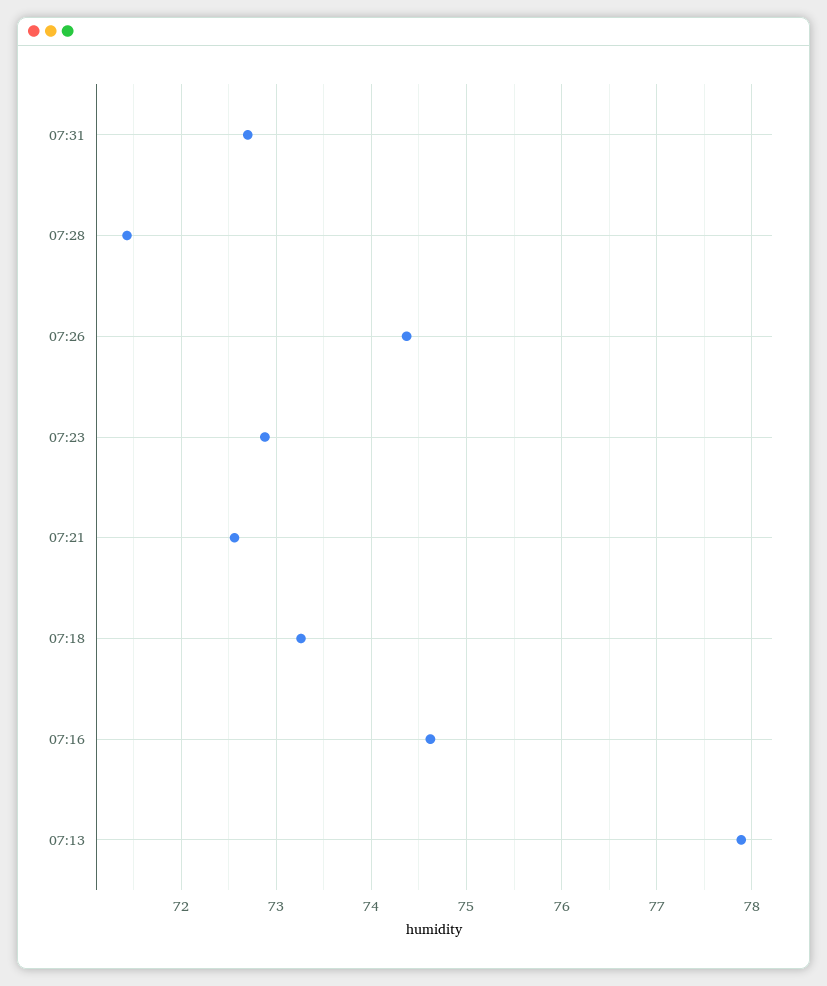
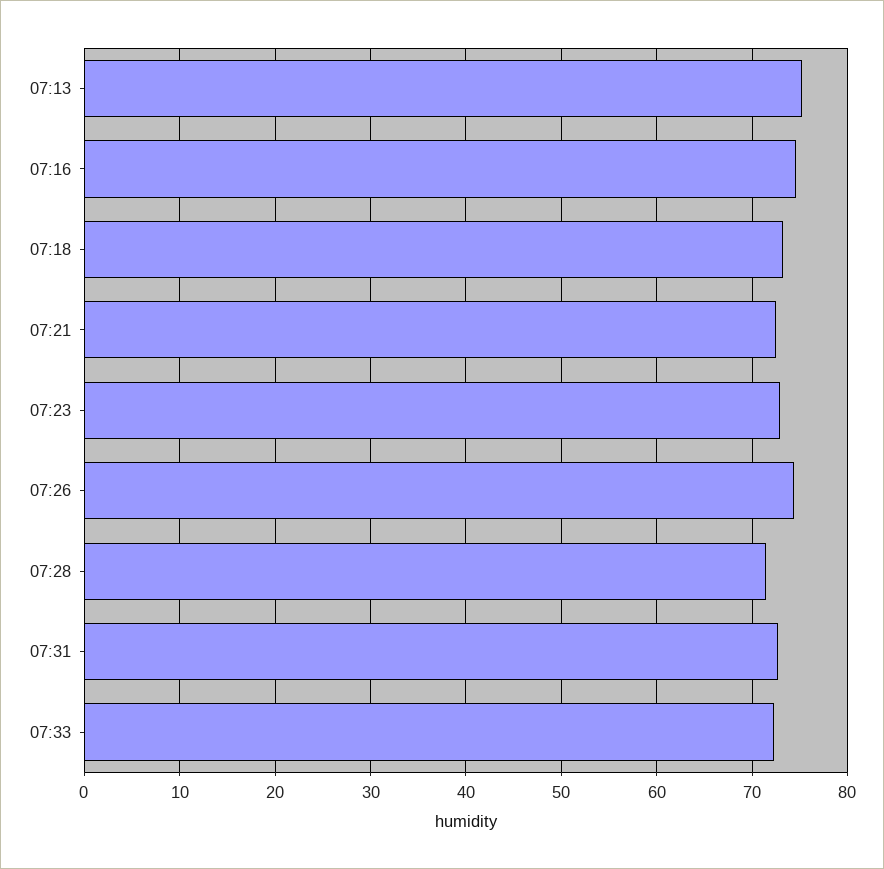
07:13: 77.9 -> 75
07:33: none -> 72

